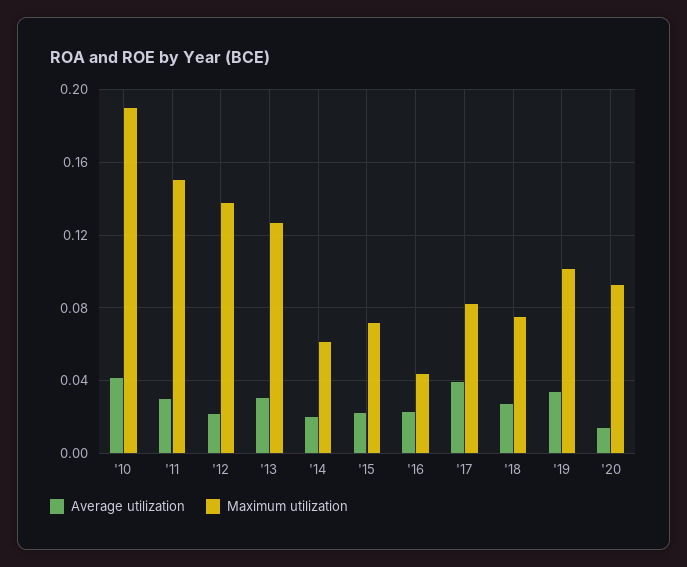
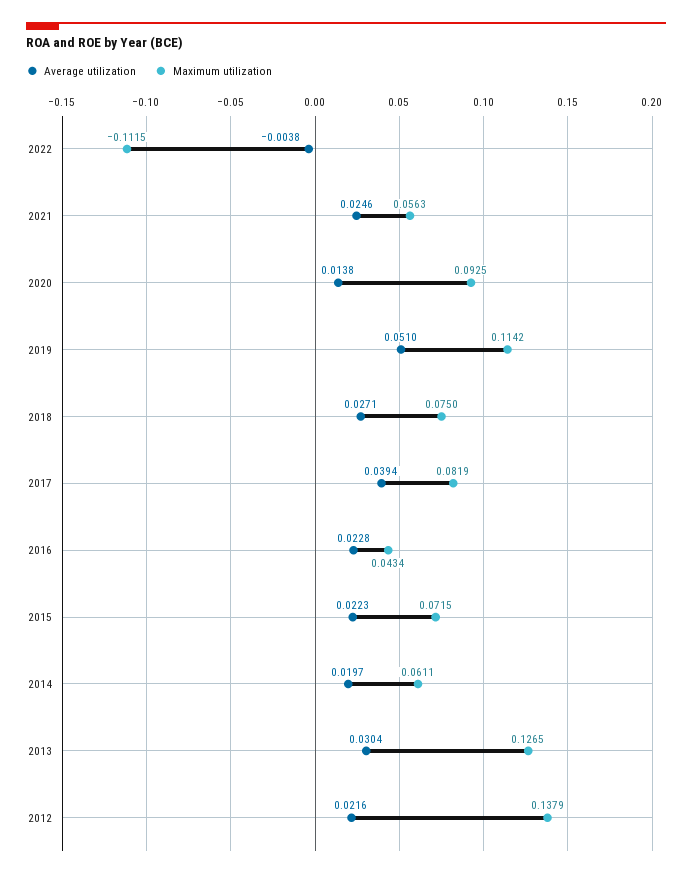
Average utilization, '10: 0.04 -> none
Maximum utilization, '10: 0.19 -> none
Average utilization, '11: 0.03 -> none
Maximum utilization, '11: 0.15 -> none
Average utilization, '19: 0.035 -> 0.051
Maximum utilization, '19: 0.1 -> 0.1142
Average utilization, 2022: none -> -0.0038
Maximum utilization, 2022: none -> -0.1115
Average utilization, 2021: none -> 0.0246
Maximum utilization, 2021: none -> 0.0563

